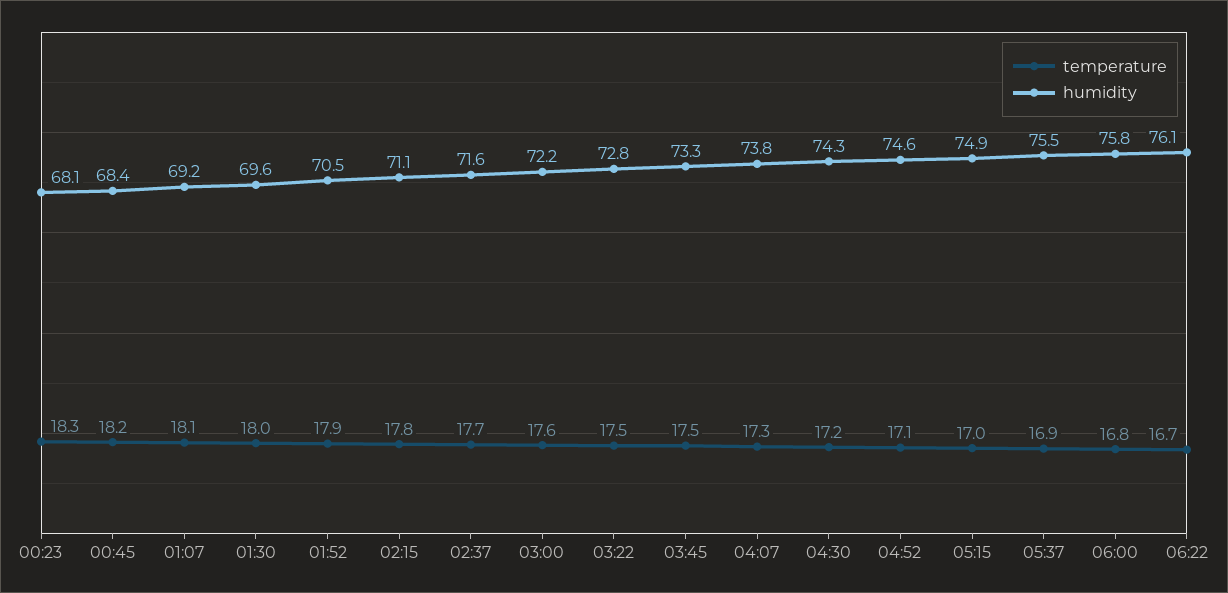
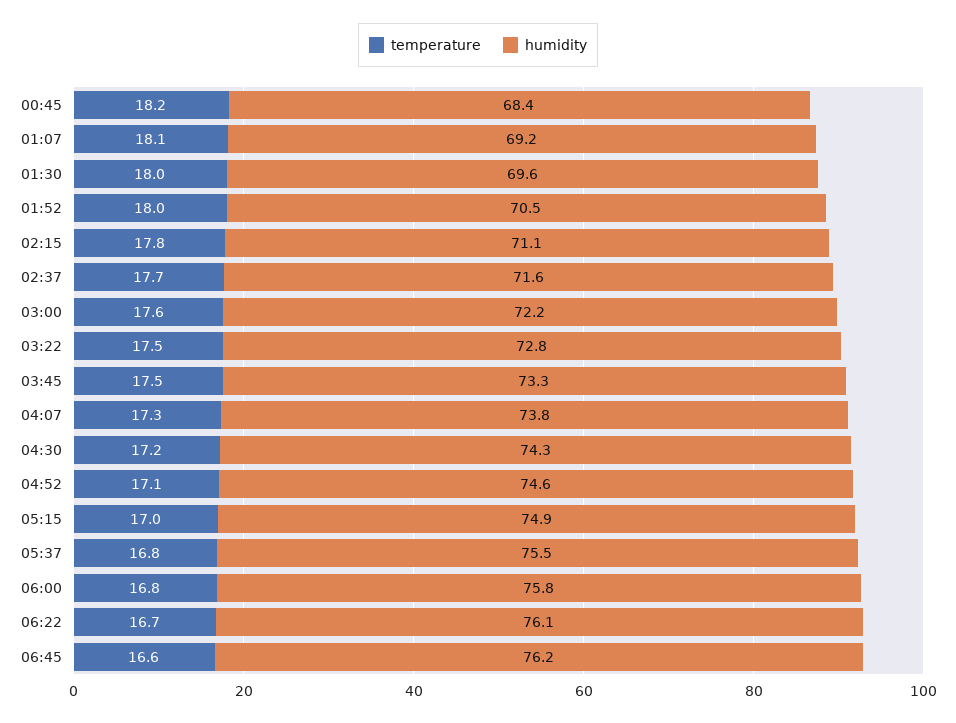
temperature, 00:23: 18.3 -> none
humidity, 00:23: 68.1 -> none
temperature, 01:52: 17.9 -> 18
temperature, 05:37: 16.9 -> 16.8
temperature, 06:45: none -> 16.6
humidity, 06:45: none -> 76.2

